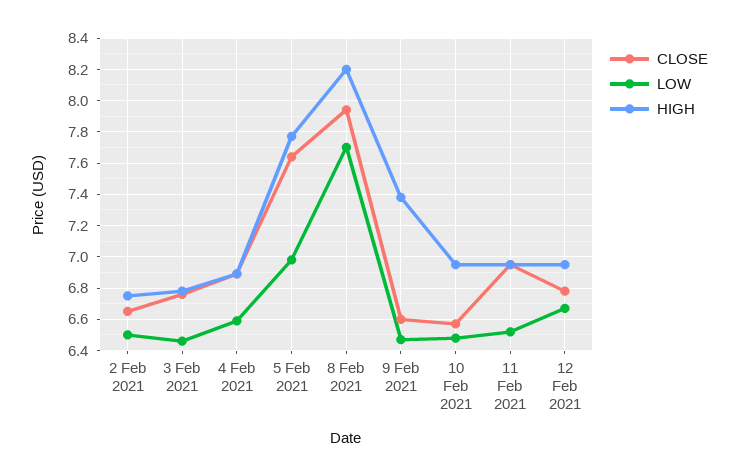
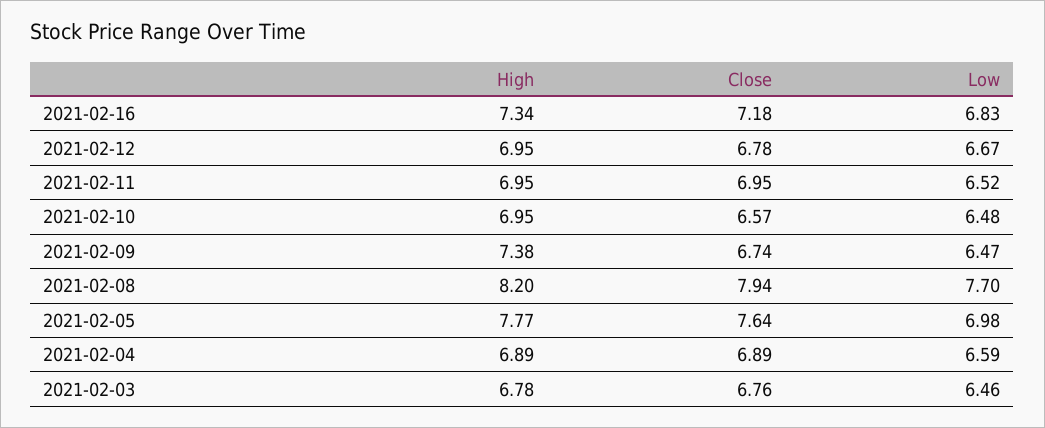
CLOSE, 2 Feb 2021: 6.65 -> none
LOW, 2 Feb 2021: 6.5 -> none
HIGH, 2 Feb 2021: 6.75 -> none
CLOSE, 9 Feb 2021: 6.6 -> 6.74
HIGH, 2021-02-16: none -> 7.34
CLOSE, 2021-02-16: none -> 7.18
LOW, 2021-02-16: none -> 6.83

